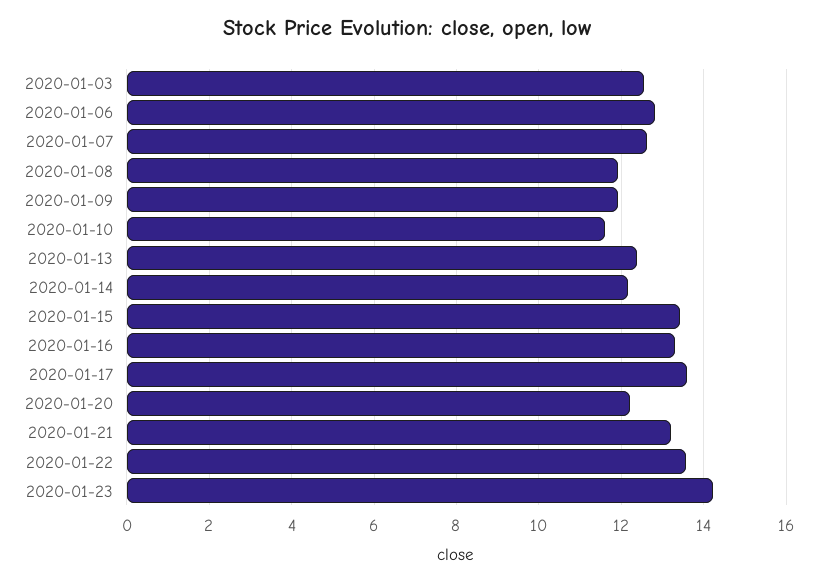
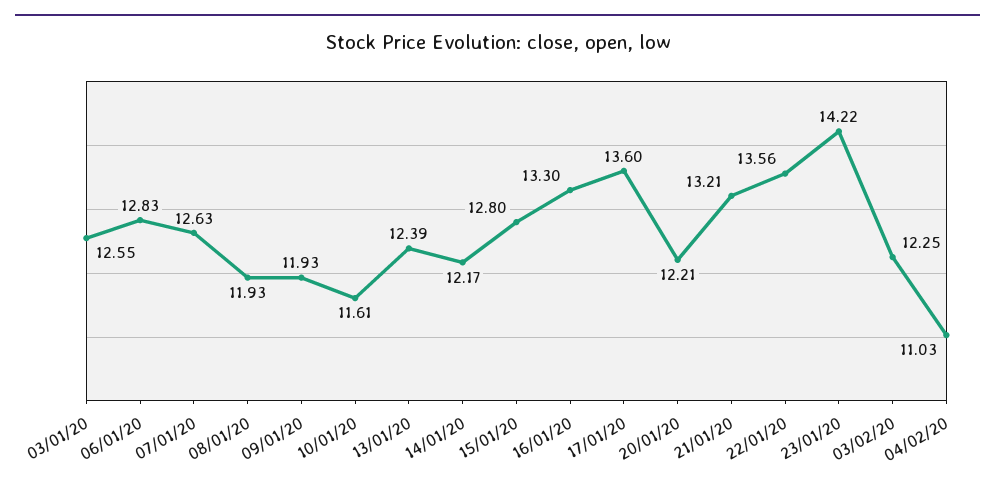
2020-01-15: 13.4 -> 12.8
03/02/20: none -> 12.25
04/02/20: none -> 11.03

